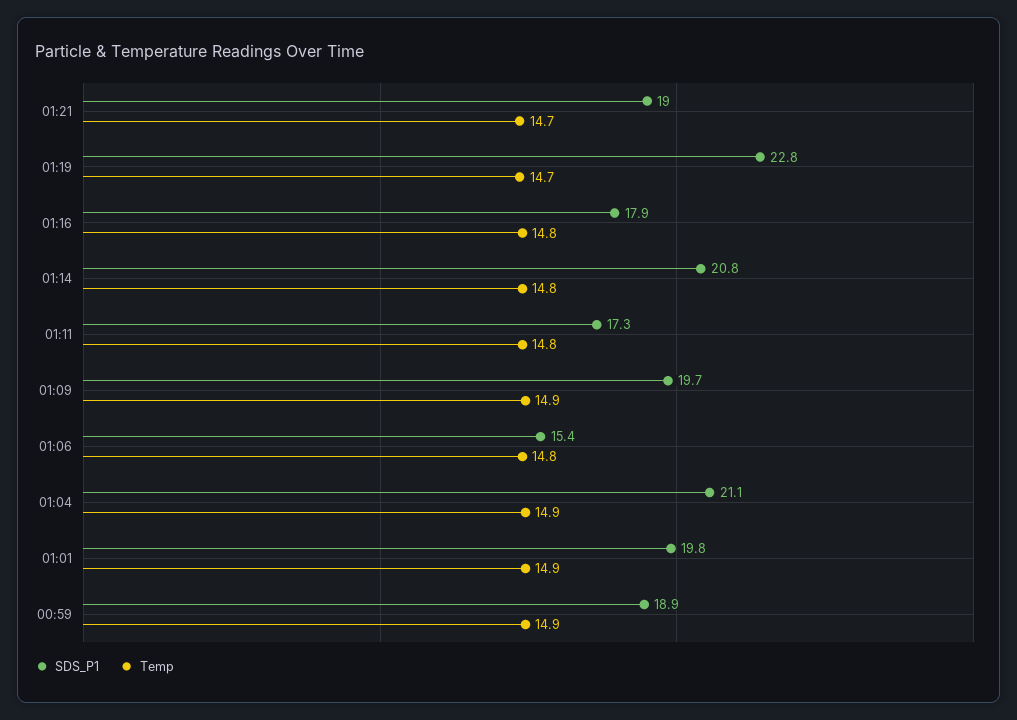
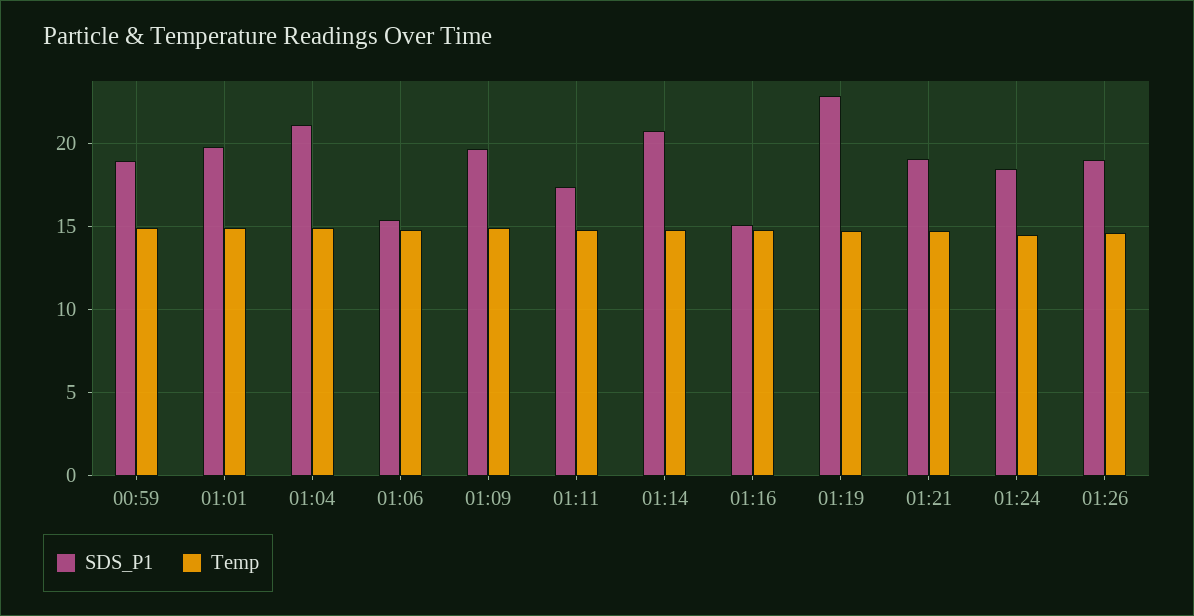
SDS_P1, 01:16: 17.9 -> 15
SDS_P1, 01:24: none -> 18.5
Temp, 01:24: none -> 14.5
SDS_P1, 01:26: none -> 19
Temp, 01:26: none -> 14.5

